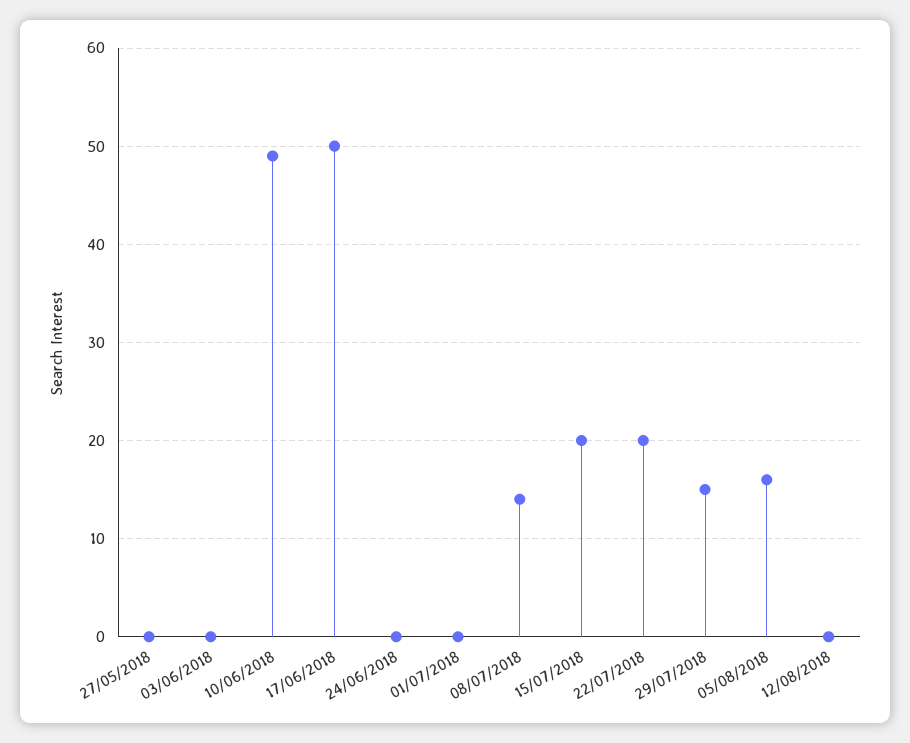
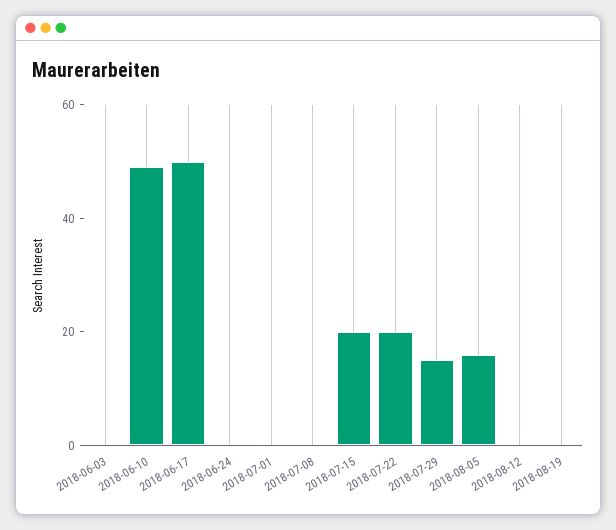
27/05/2018: 0 -> none
08/07/2018: 14 -> 0
2018-08-19: none -> 0

